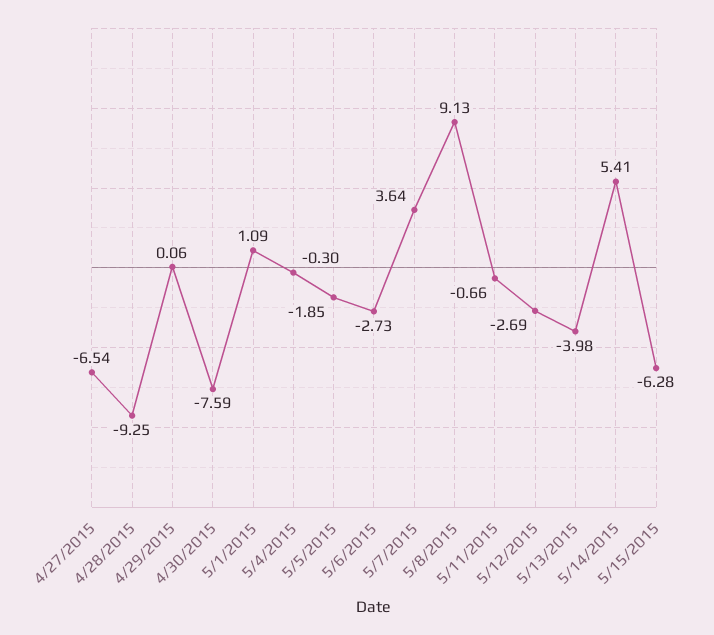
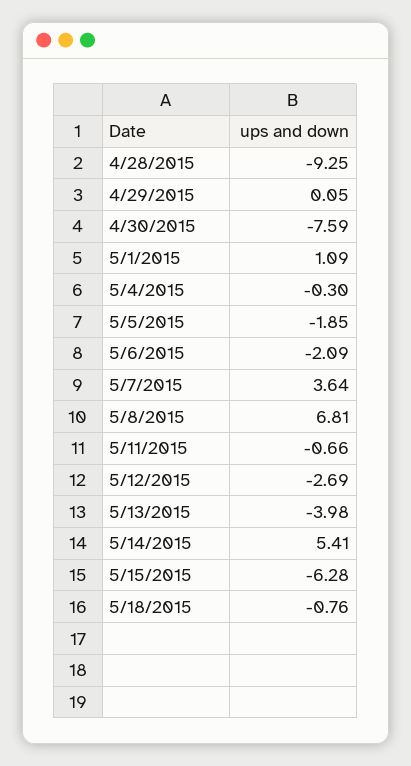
4/27/2015: -6.54 -> none
4/29/2015: 0.06 -> 0.05
5/6/2015: -2.73 -> -2.09
5/8/2015: 9.13 -> 6.81
5/18/2015: none -> -0.76

